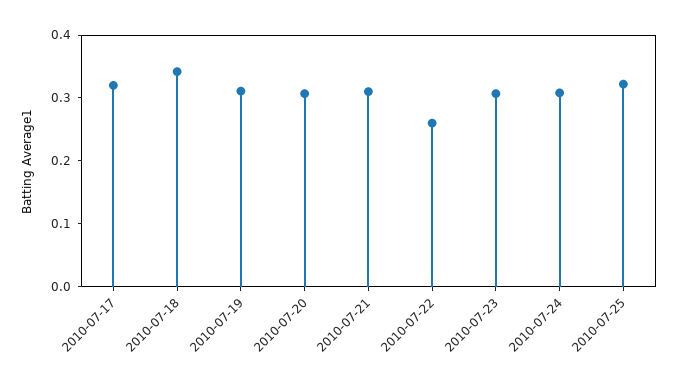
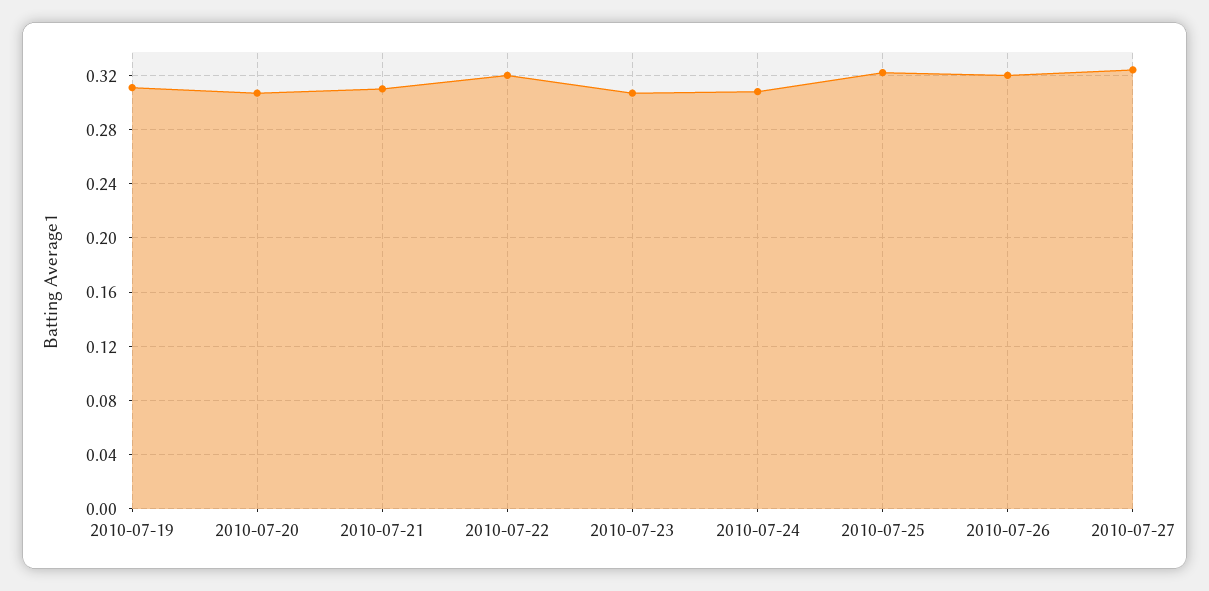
2010-07-17: 0.32 -> none
2010-07-18: 0.34 -> none
2010-07-22: 0.26 -> 0.32
2010-07-26: none -> 0.32
2010-07-27: none -> 0.325

